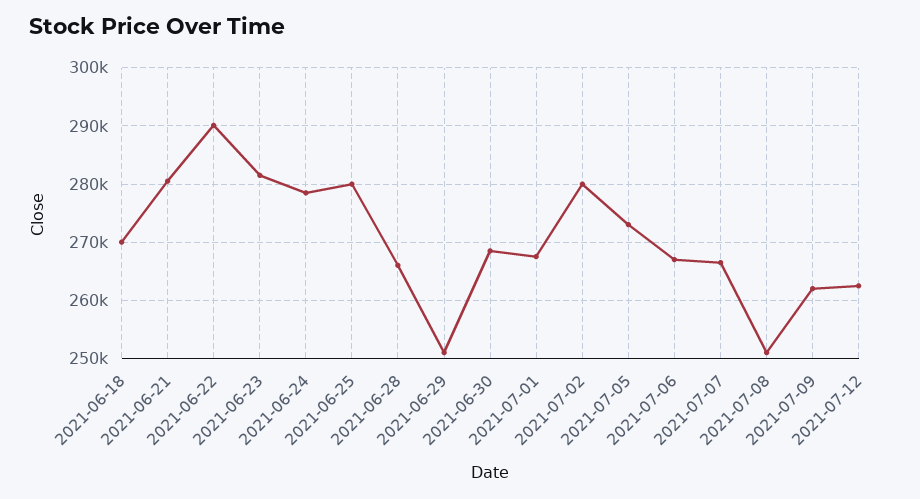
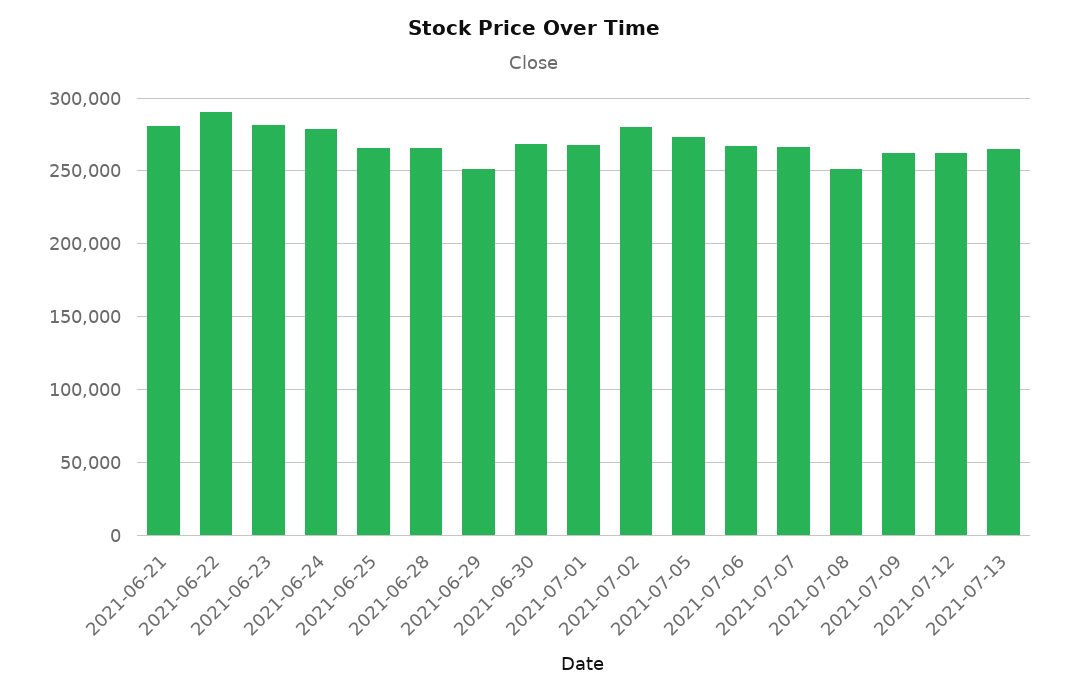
2021-06-18: 270000 -> none
2021-06-25: 280000 -> 265000
2021-07-13: none -> 265000

